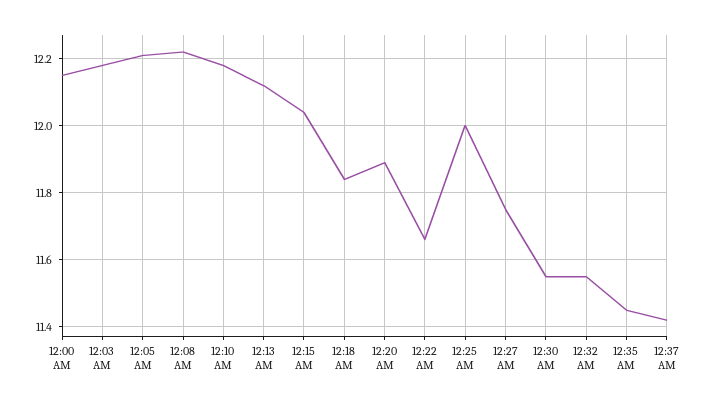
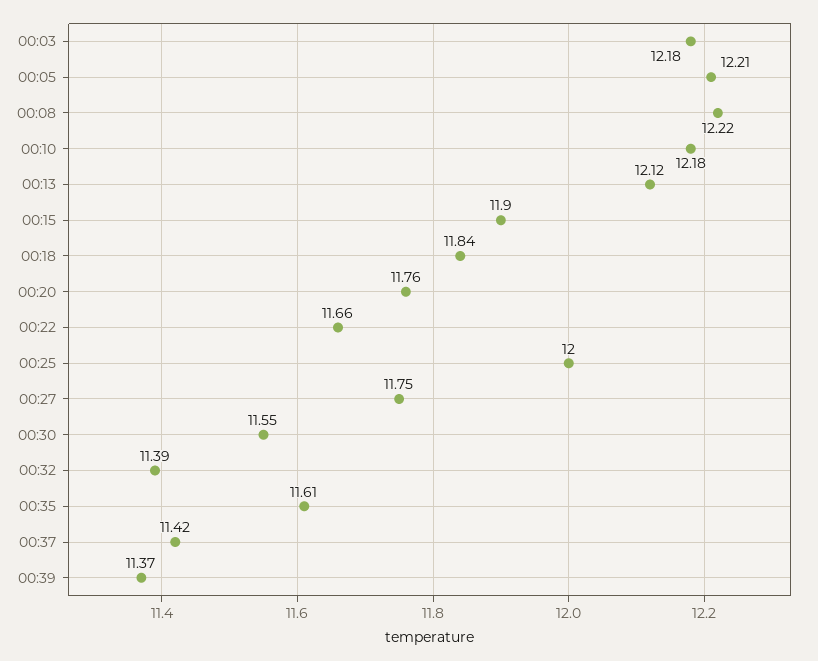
12:00 AM: 12.15 -> none
12:15 AM: 12.05 -> 11.9
12:20 AM: 11.9 -> 11.76
12:32 AM: 11.55 -> 11.39
12:35 AM: 11.45 -> 11.61
00:39: none -> 11.37

